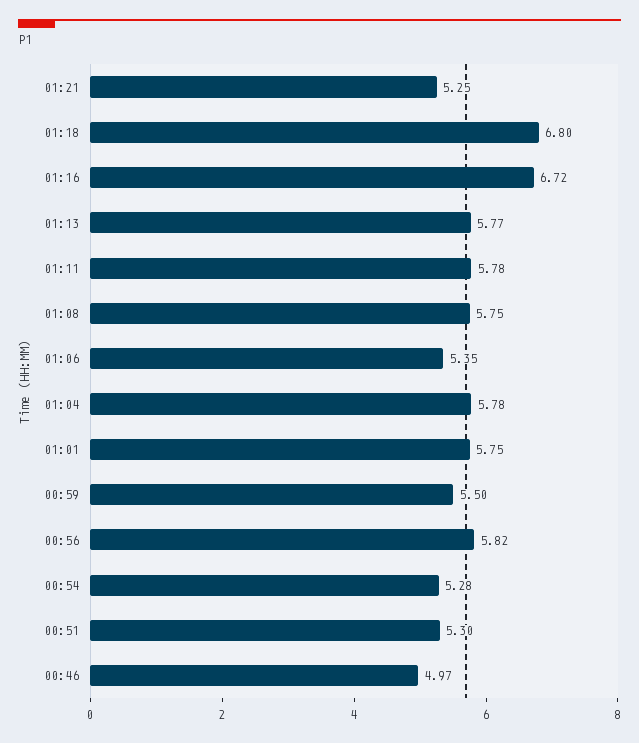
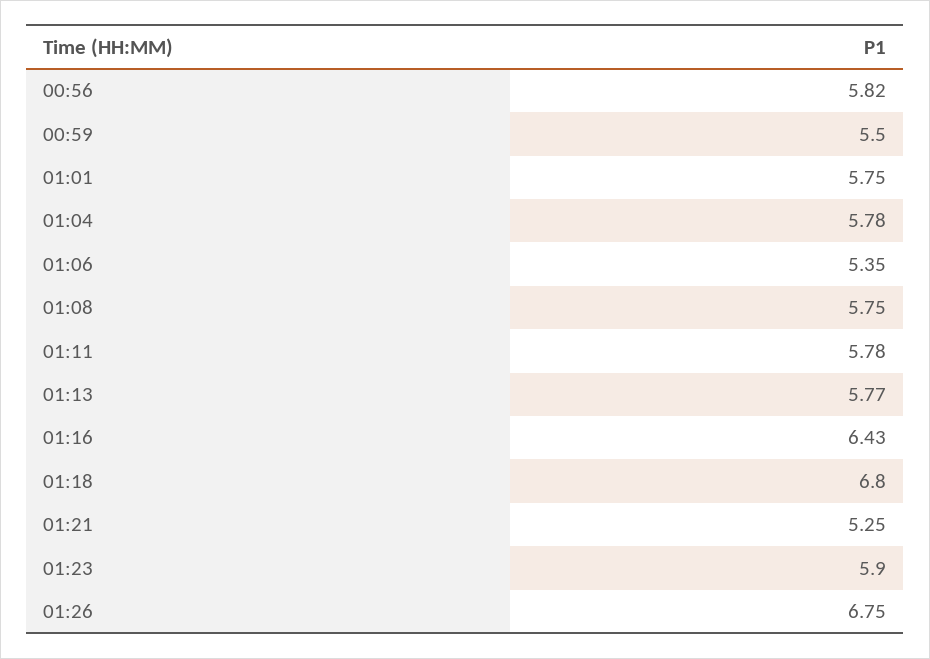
01:16: 6.72 -> 6.43
00:54: 5.28 -> none
00:51: 5.3 -> none
00:46: 4.97 -> none
01:23: none -> 5.9
01:26: none -> 6.75

